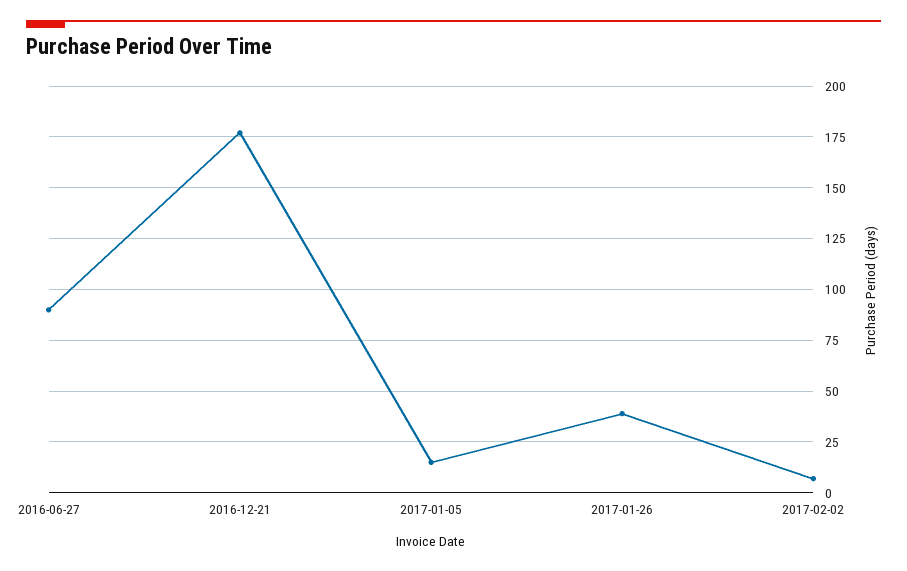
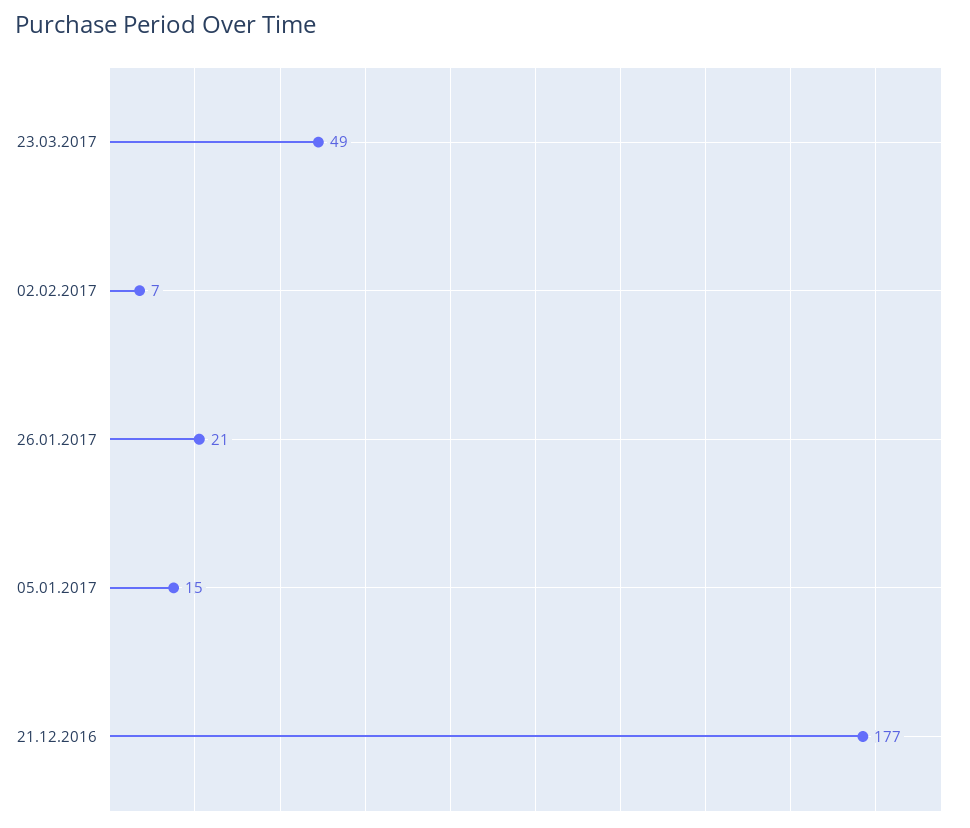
2016-06-27: 90 -> none
2017-01-26: 40 -> 21
23.03.2017: none -> 49

